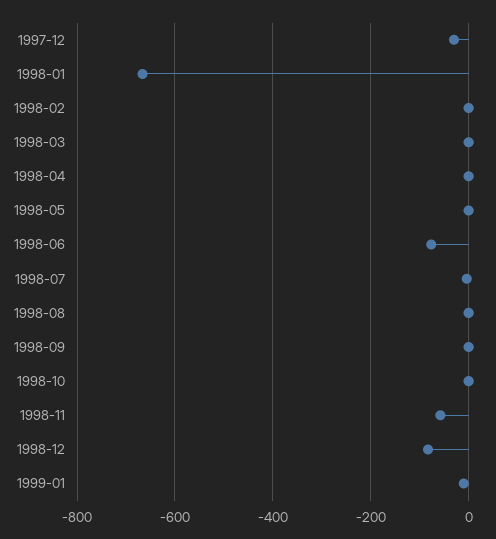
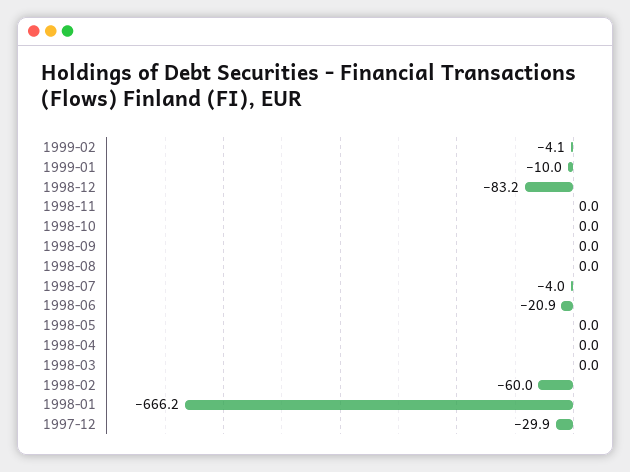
1998-02: 0 -> -60
1998-06: -80 -> -20.9
1998-11: -60 -> 0
1999-02: none -> -4.1

